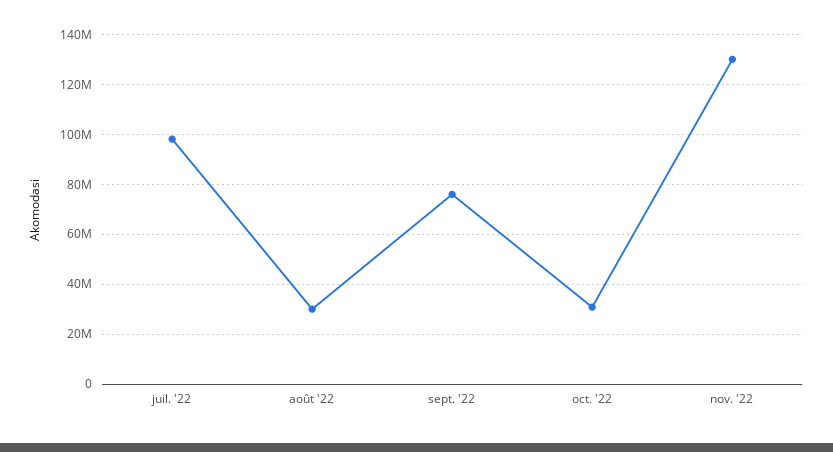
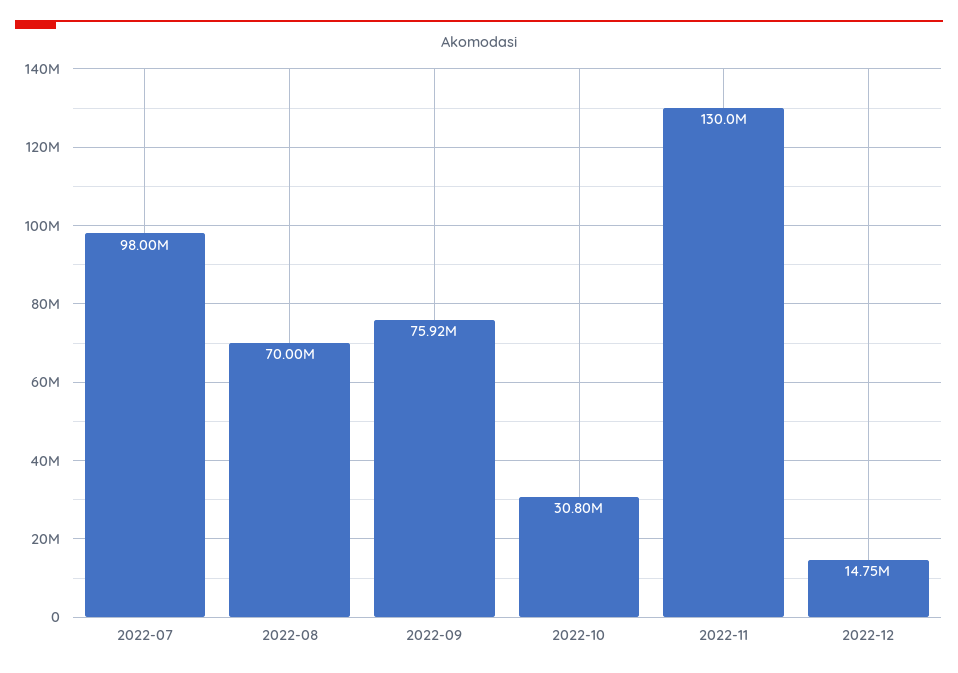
août '22: 30000000 -> 70000000
2022-12: none -> 14750000

